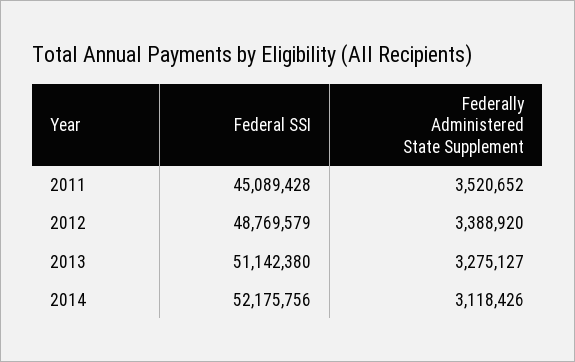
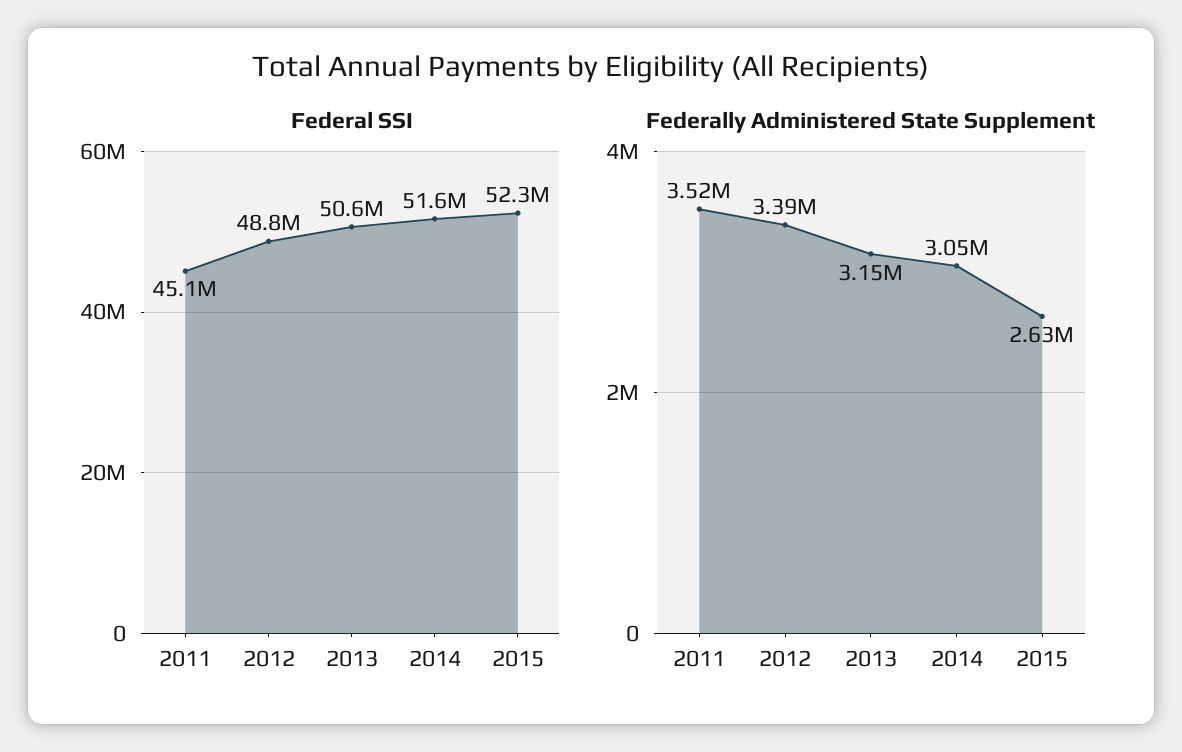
Federal SSI, 2013: 51142380 -> 50600000
Federally Administered State Supplement, 2013: 3275127 -> 3150000
Federal SSI, 2014: 52175756 -> 51600000
Federally Administered State Supplement, 2014: 3118426 -> 3050000
Federal SSI, 2015: none -> 52300000
Federally Administered State Supplement, 2015: none -> 2630000

